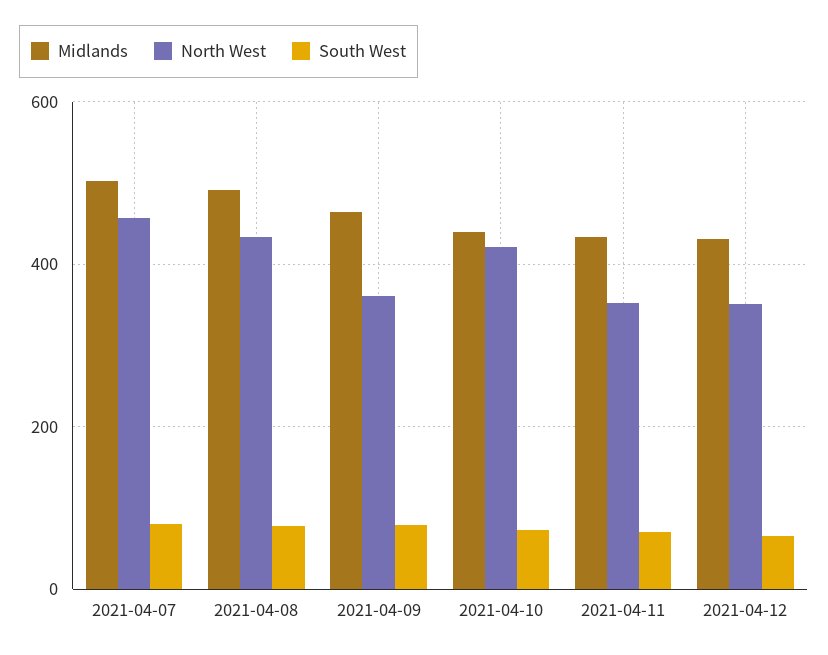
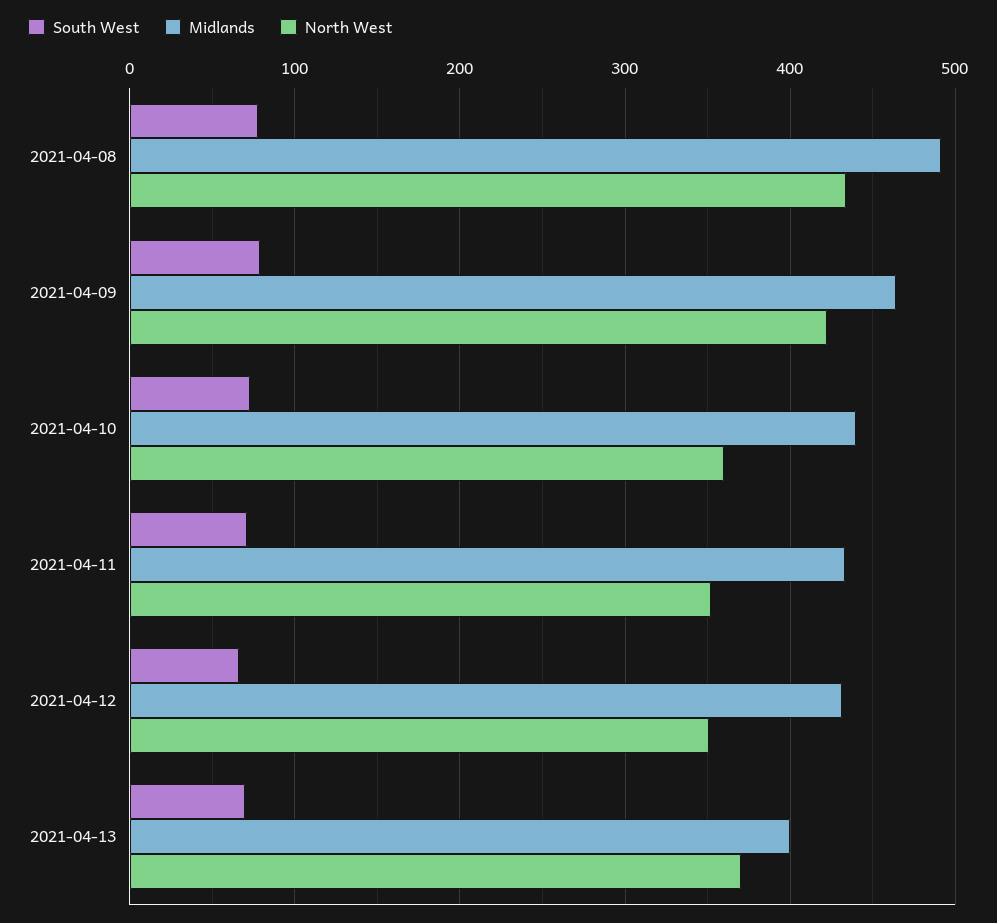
Midlands, 2021-04-07: 500 -> none
North West, 2021-04-07: 460 -> none
South West, 2021-04-07: 80 -> none
North West, 2021-04-09: 360 -> 420
North West, 2021-04-10: 420 -> 360
South West, 2021-04-13: none -> 70
Midlands, 2021-04-13: none -> 400
North West, 2021-04-13: none -> 370

